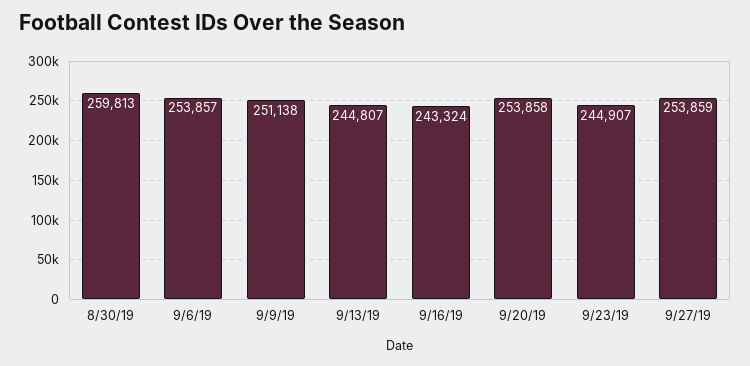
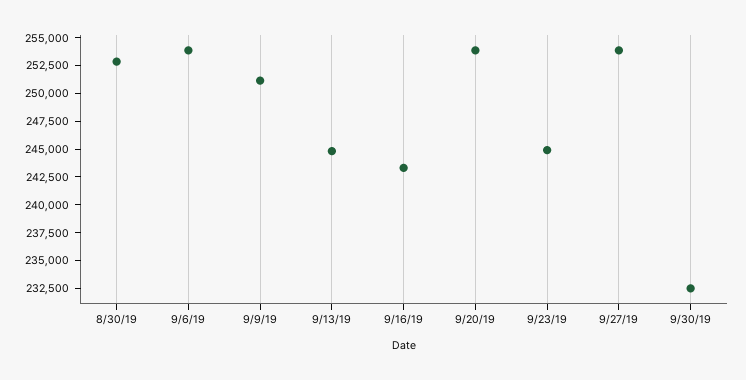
8/30/19: 259813 -> 252500
9/30/19: none -> 232500

